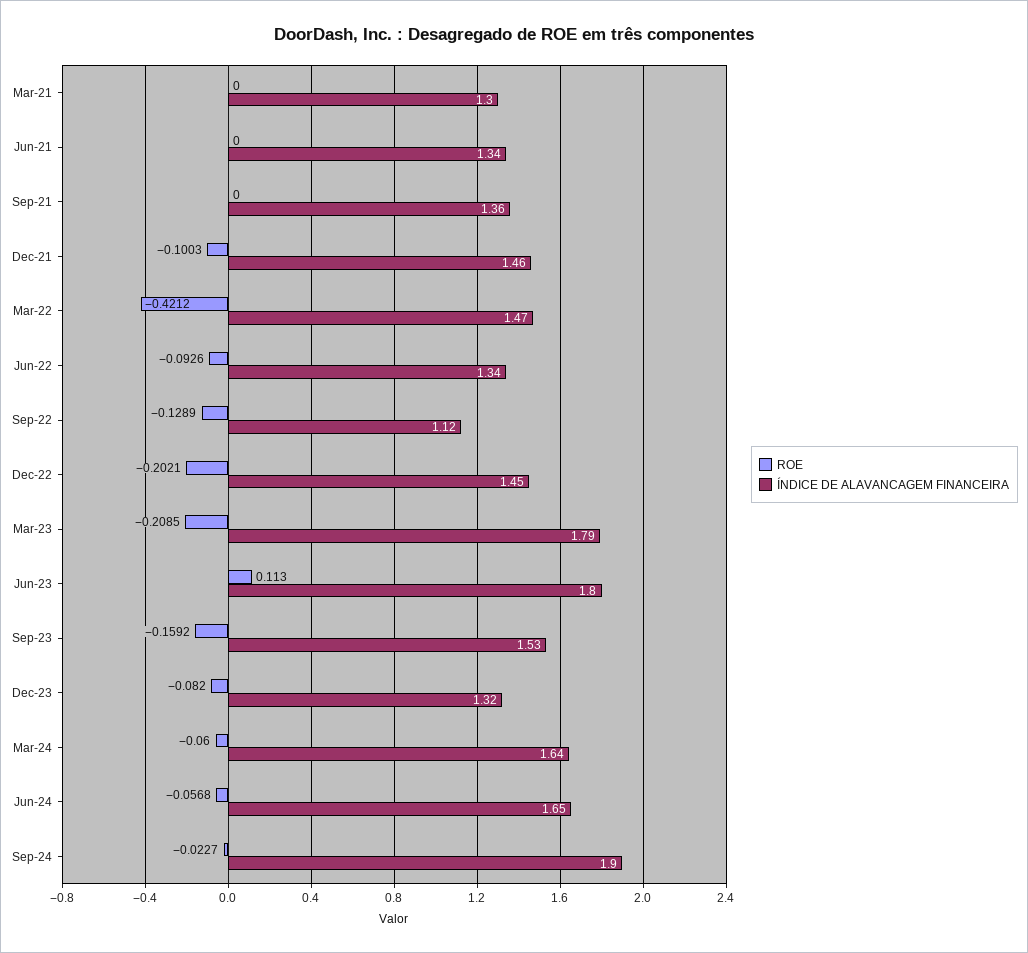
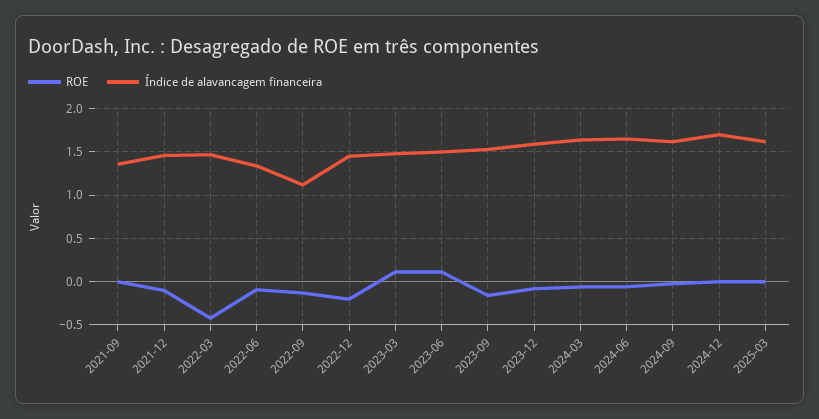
ROE, Mar-21: 0 -> none
ÍNDICE DE ALAVANCAGEM FINANCEIRA, Mar-21: 1.3 -> none
ROE, Jun-21: 0 -> none
ÍNDICE DE ALAVANCAGEM FINANCEIRA, Jun-21: 1.34 -> none
ROE, Mar-23: -0.2085 -> 0.1
ÍNDICE DE ALAVANCAGEM FINANCEIRA, Mar-23: 1.79 -> 1.5
ÍNDICE DE ALAVANCAGEM FINANCEIRA, Jun-23: 1.8 -> 1.5
ÍNDICE DE ALAVANCAGEM FINANCEIRA, Dec-23: 1.32 -> 1.6
ÍNDICE DE ALAVANCAGEM FINANCEIRA, Sep-24: 1.9 -> 1.6
ROE, 2024-12: none -> 0
ÍNDICE DE ALAVANCAGEM FINANCEIRA, 2024-12: none -> 1.7
ROE, 2025-03: none -> 0
ÍNDICE DE ALAVANCAGEM FINANCEIRA, 2025-03: none -> 1.6

